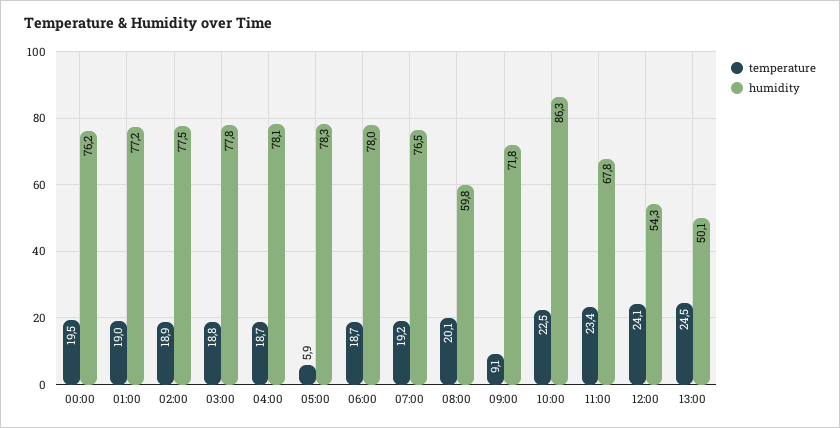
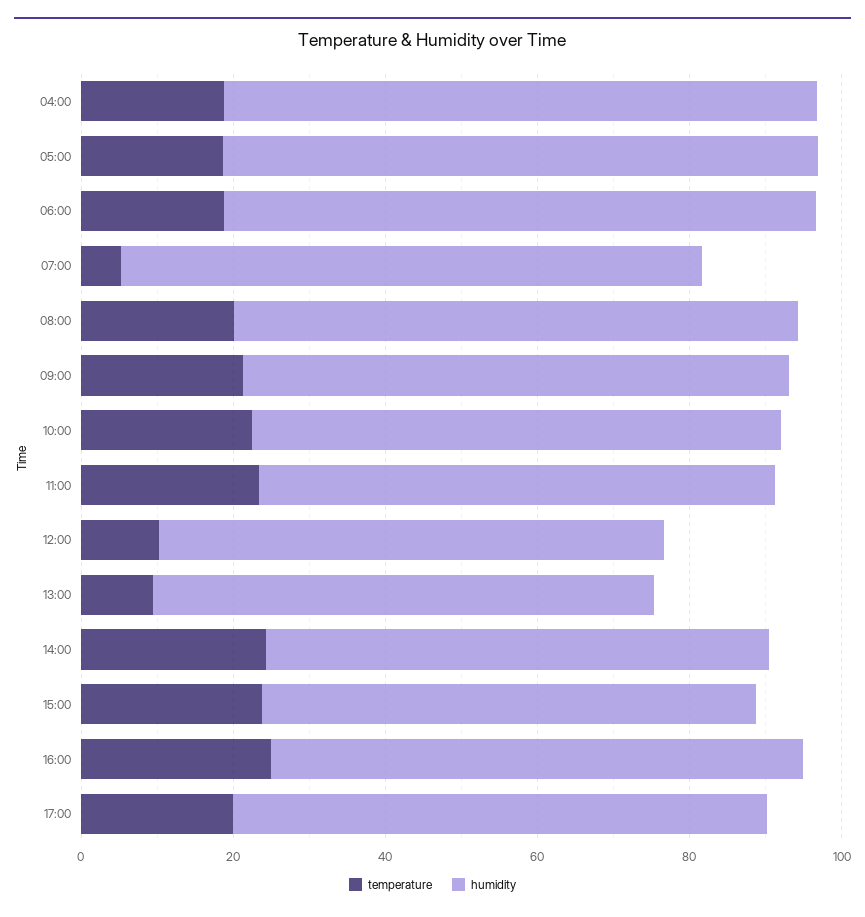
temperature, 00:00: 19.5 -> none
humidity, 00:00: 76.2 -> none
temperature, 01:00: 19 -> none
humidity, 01:00: 77.2 -> none
temperature, 02:00: 18.9 -> none
humidity, 02:00: 77.5 -> none
temperature, 03:00: 18.8 -> none
humidity, 03:00: 77.8 -> none
temperature, 05:00: 5.9 -> 20
temperature, 07:00: 19.2 -> 5
humidity, 08:00: 59.8 -> 75
temperature, 09:00: 9.1 -> 20
humidity, 10:00: 86.3 -> 70
temperature, 12:00: 24.1 -> 10
humidity, 12:00: 54.3 -> 65
temperature, 13:00: 24.5 -> 10
humidity, 13:00: 50.1 -> 65
temperature, 14:00: none -> 25
humidity, 14:00: none -> 65
temperature, 15:00: none -> 25
humidity, 15:00: none -> 65
temperature, 16:00: none -> 25
humidity, 16:00: none -> 70
temperature, 17:00: none -> 20
humidity, 17:00: none -> 70

